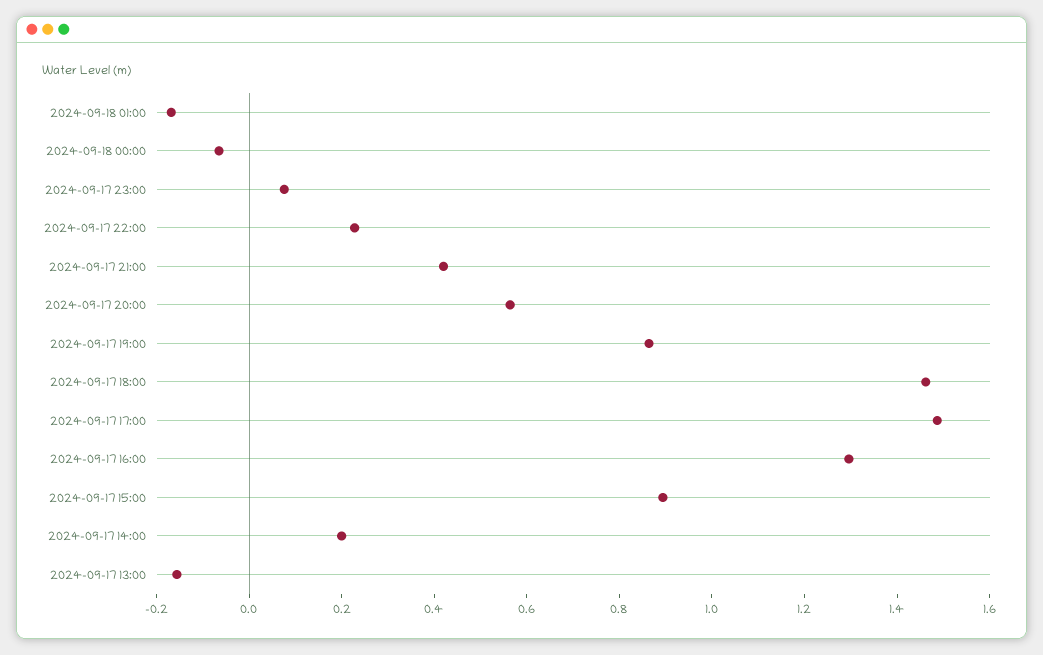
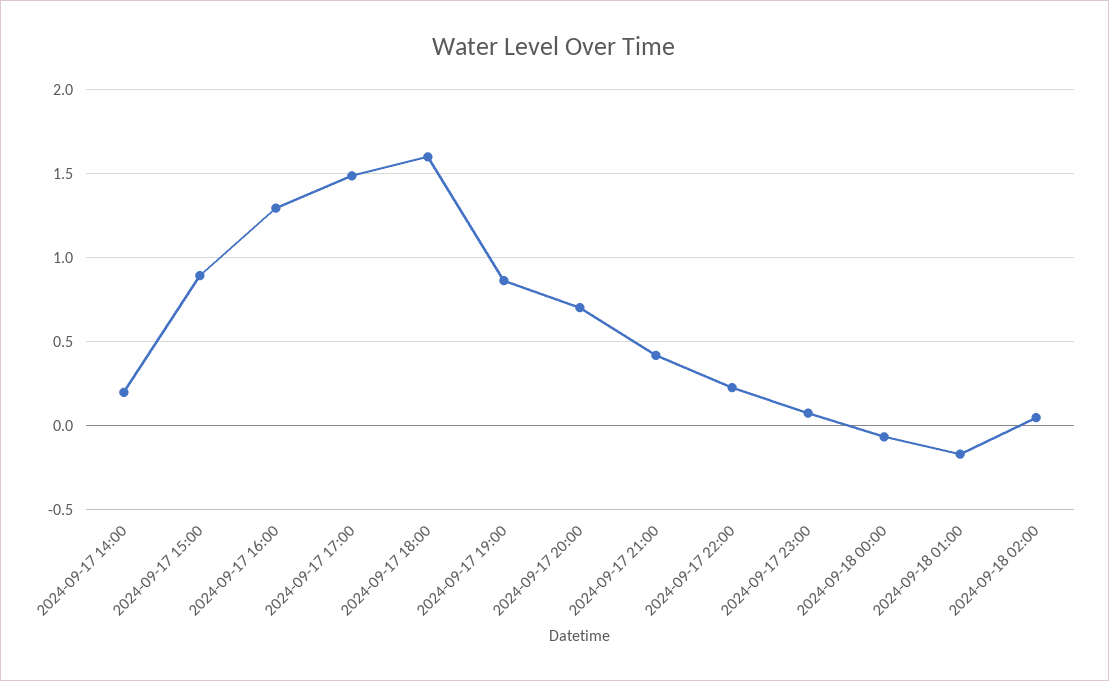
2024-09-17 20:00: 0.55 -> 0.7
2024-09-17 18:00: 1.45 -> 1.6
2024-09-17 13:00: -0.15 -> none
2024-09-18 02:00: none -> 0.05

